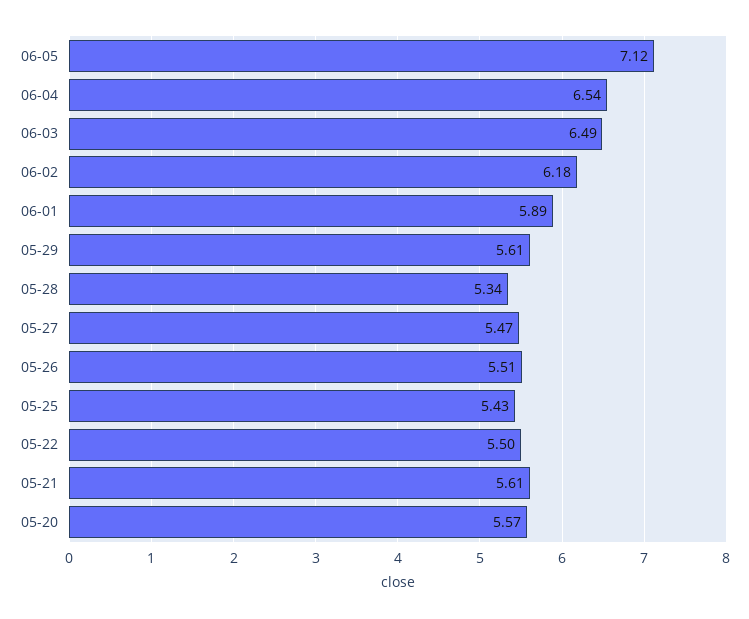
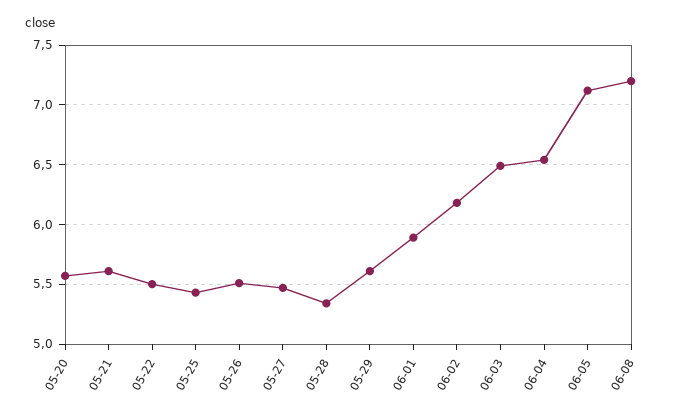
06-08: none -> 7.2

